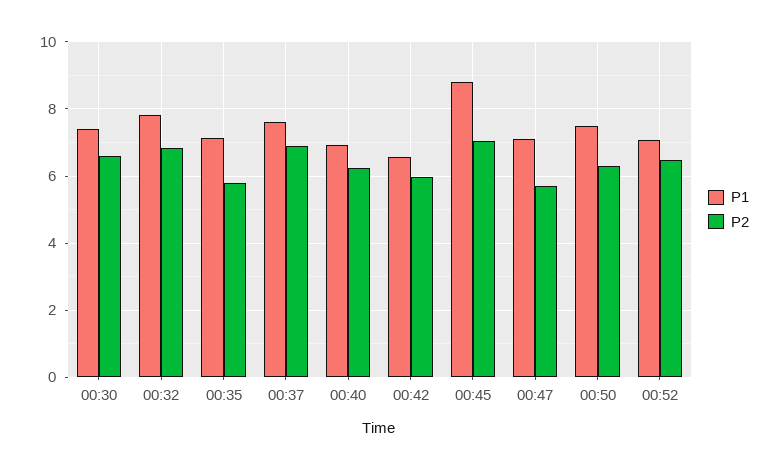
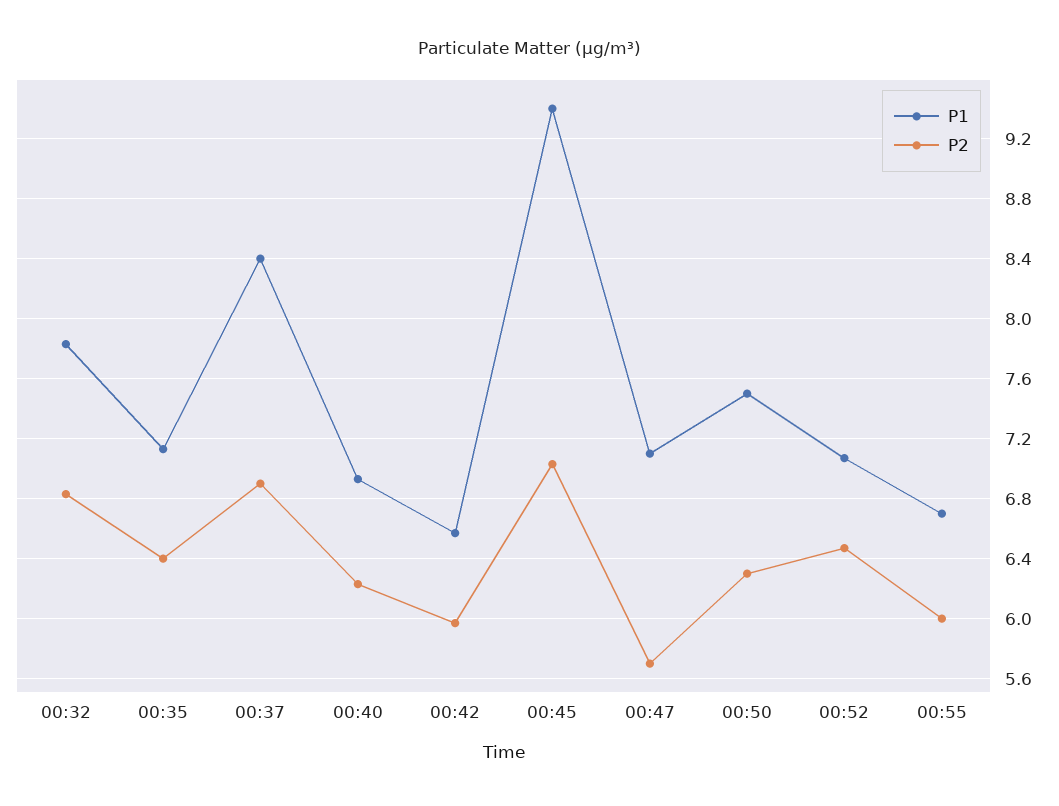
P1, 00:30: 7.4 -> none
P2, 00:30: 6.6 -> none
P2, 00:35: 5.8 -> 6.4
P1, 00:37: 7.6 -> 8.4
P1, 00:45: 8.8 -> 9.4
P1, 00:55: none -> 6.7
P2, 00:55: none -> 6

